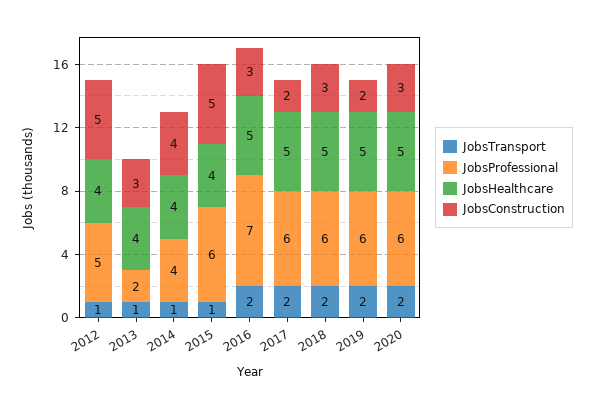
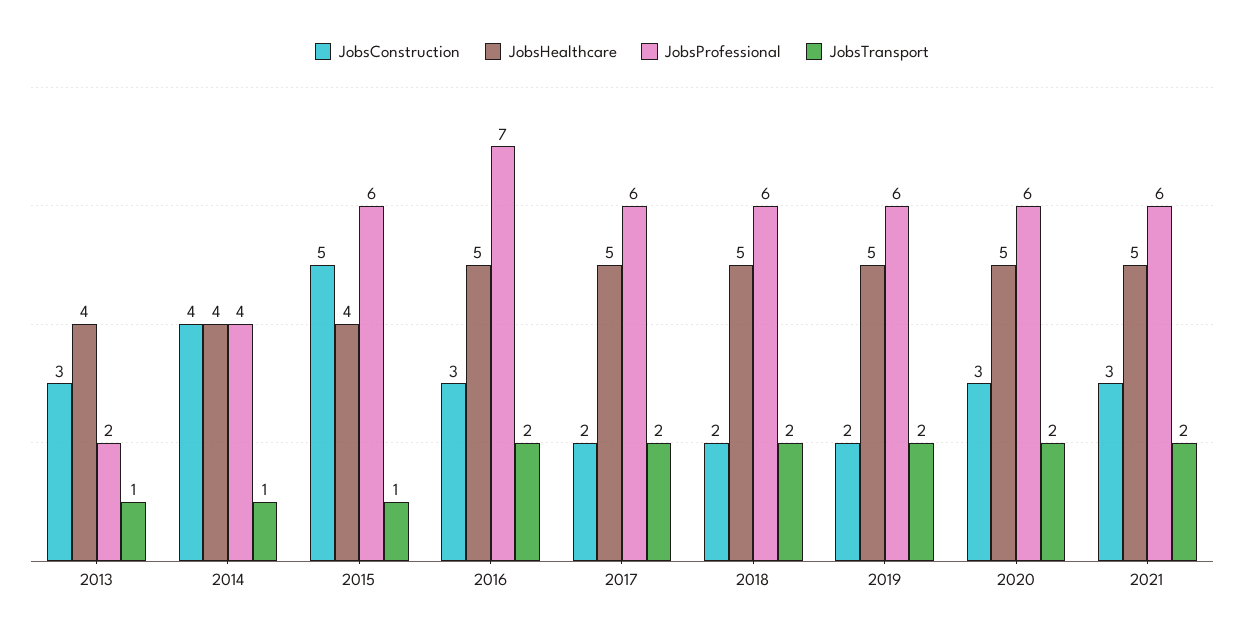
JobsTransport, 2012: 1 -> none
JobsProfessional, 2012: 5 -> none
JobsHealthcare, 2012: 4 -> none
JobsConstruction, 2012: 5 -> none
JobsConstruction, 2018: 3 -> 2
JobsConstruction, 2021: none -> 3
JobsHealthcare, 2021: none -> 5
JobsProfessional, 2021: none -> 6
JobsTransport, 2021: none -> 2

